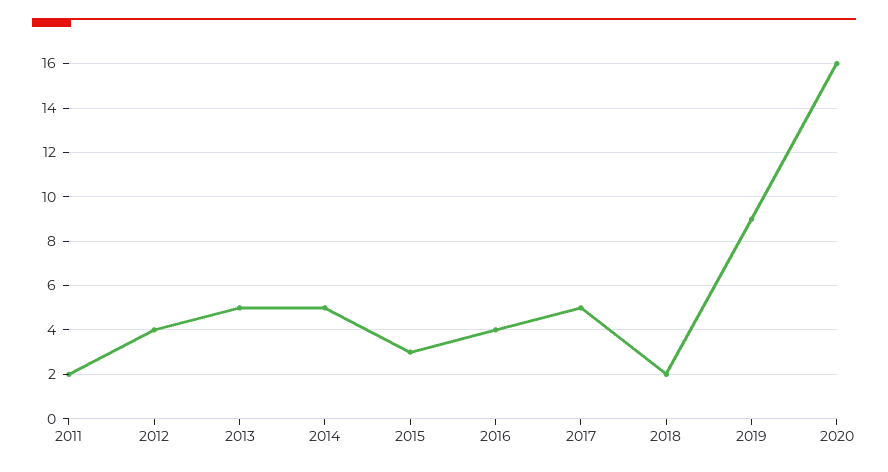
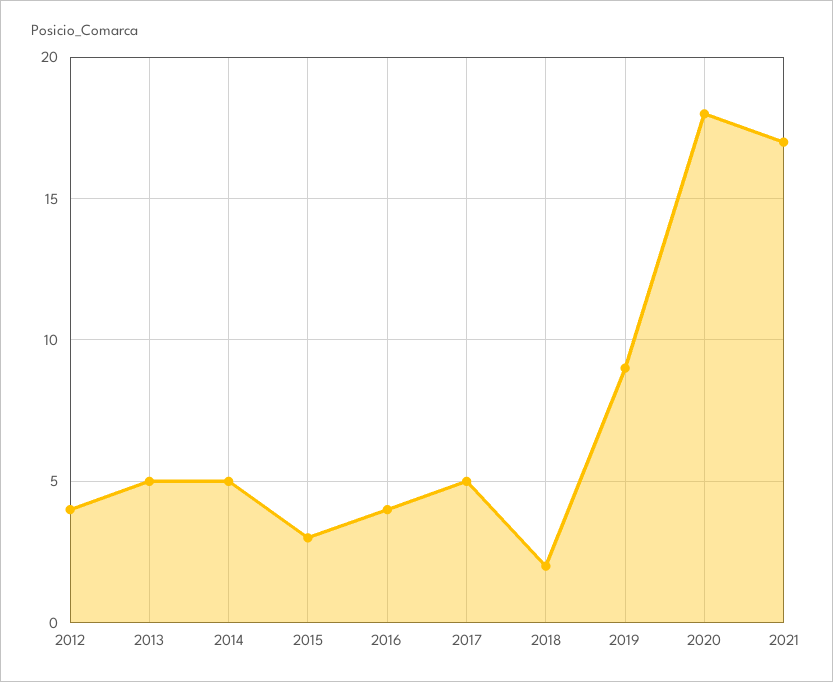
2011: 2 -> none
2020: 16 -> 18
2021: none -> 17

